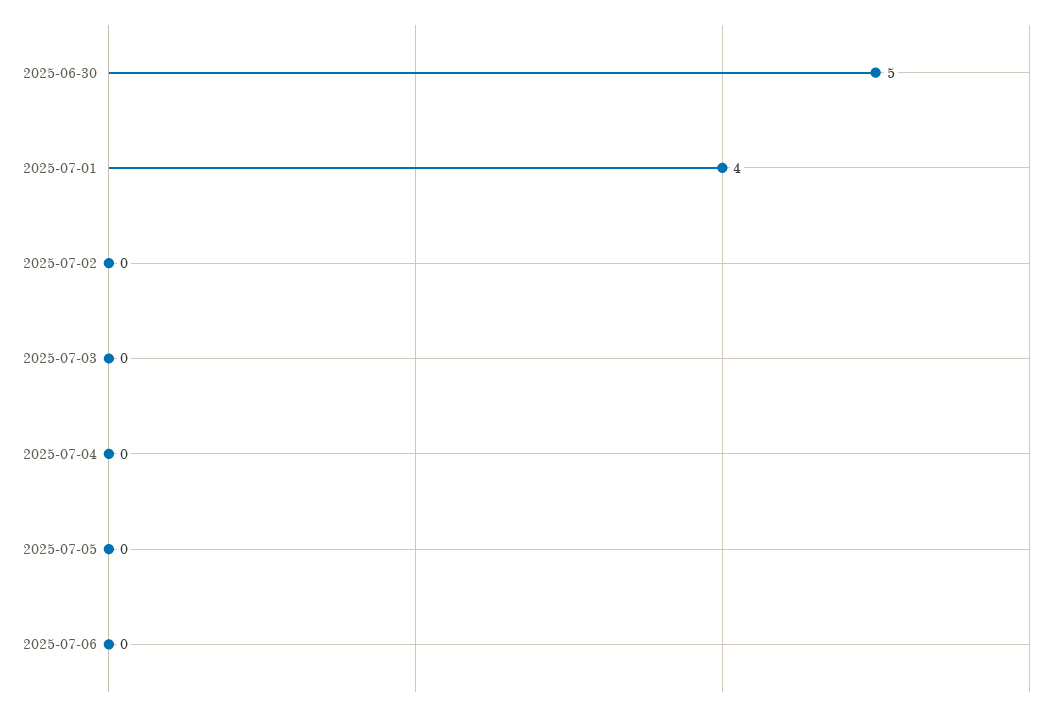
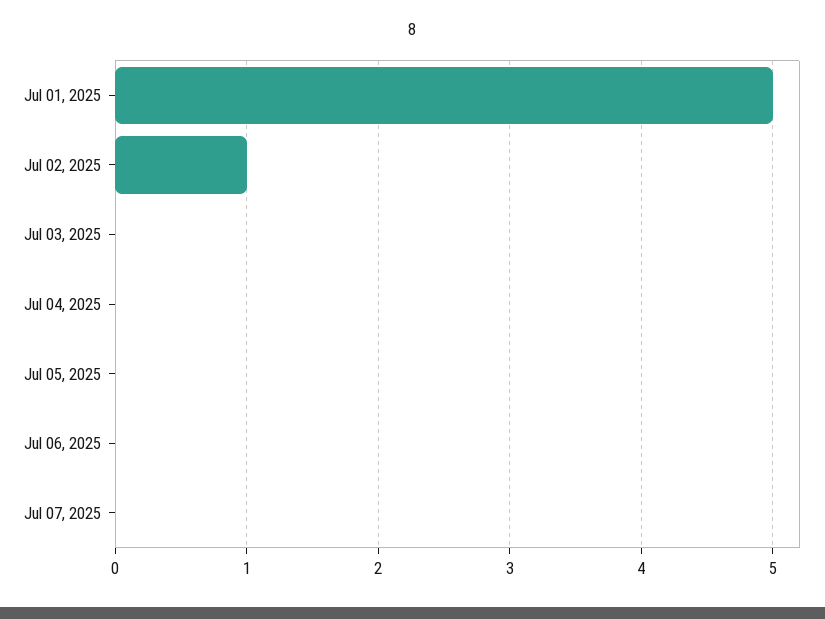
2025-06-30: 5 -> none
2025-07-01: 4 -> 5
2025-07-02: 0 -> 1
Jul 07, 2025: none -> 0

